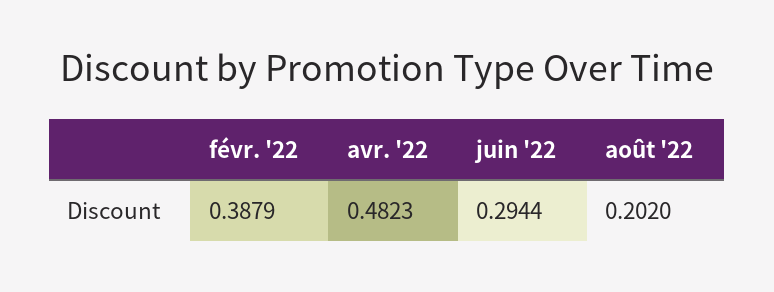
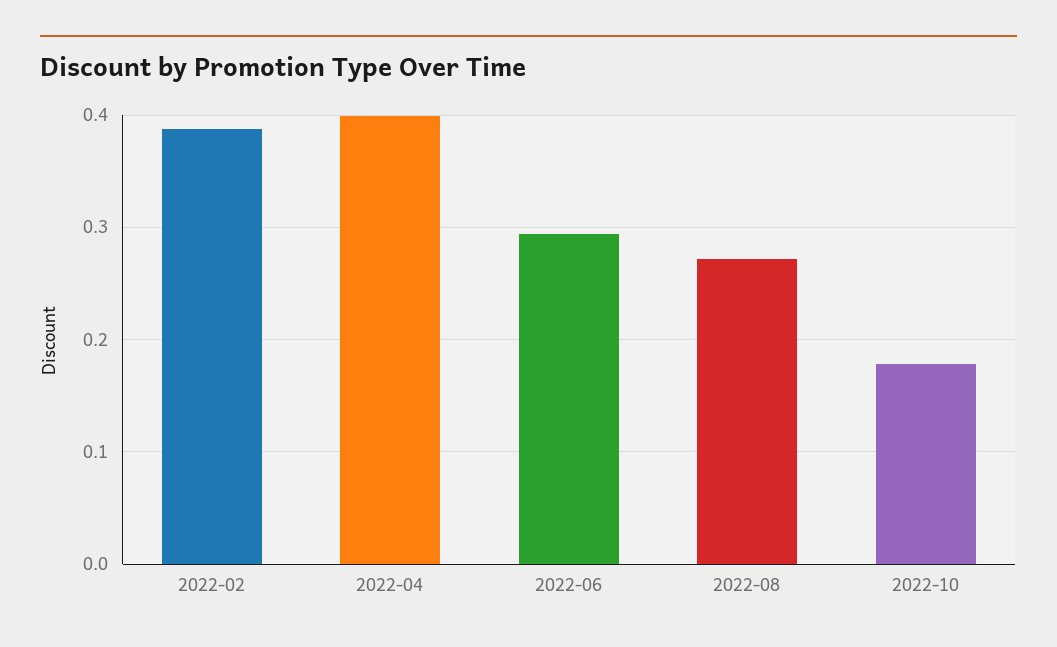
avr. '22: 0.4823 -> 0.4
août '22: 0.202 -> 0.27
2022-10: none -> 0.18

